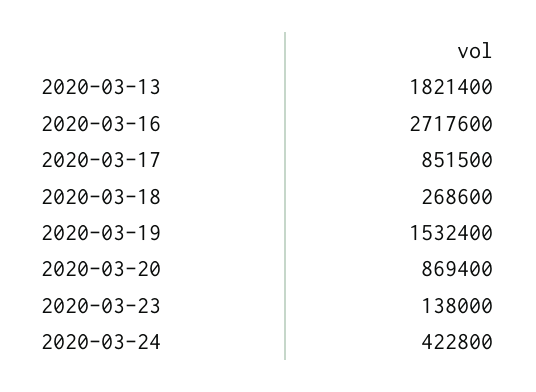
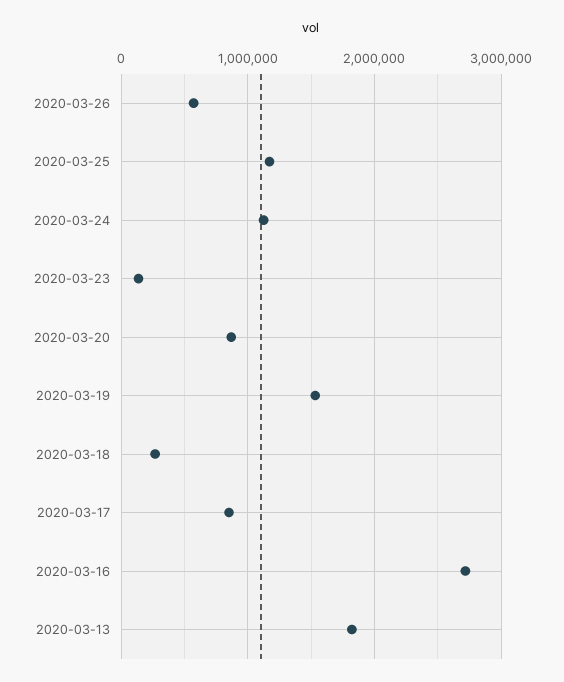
2020-03-24: 422800 -> 1100000
2020-03-26: none -> 600000
2020-03-25: none -> 1200000

